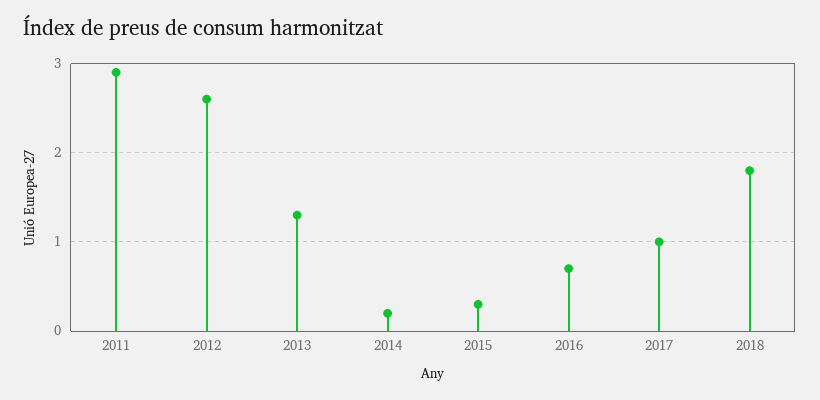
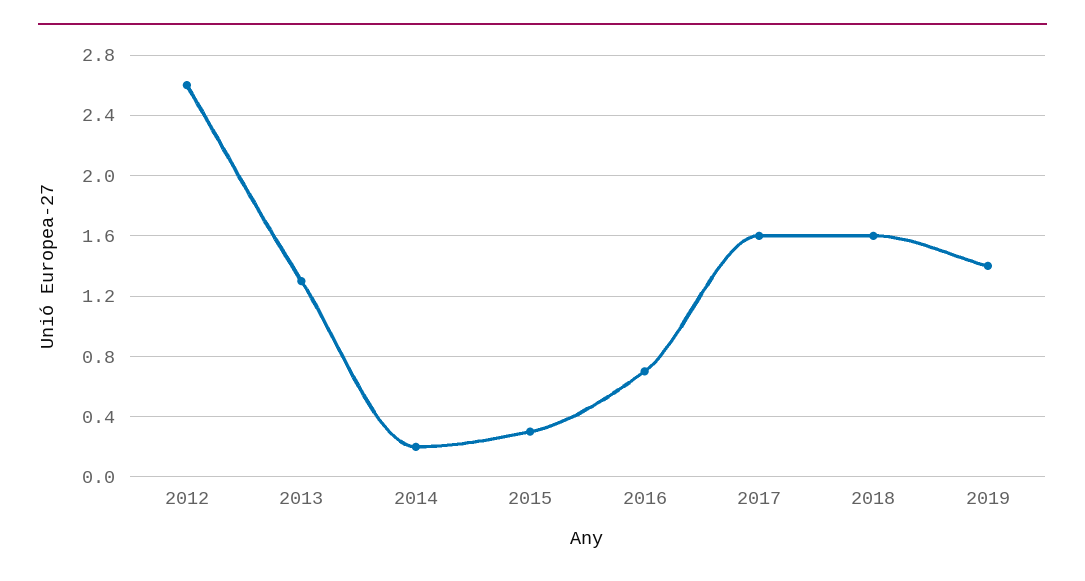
2011: 2.9 -> none
2017: 1 -> 1.6
2018: 1.8 -> 1.6
2019: none -> 1.4

